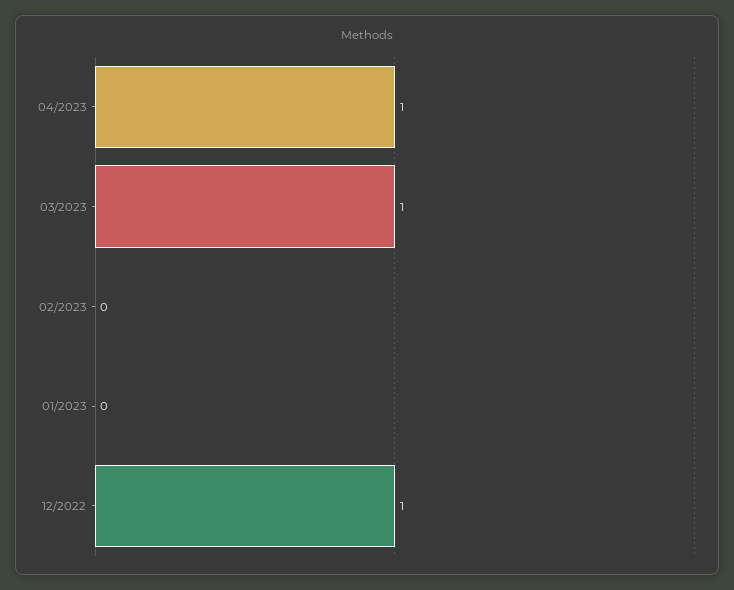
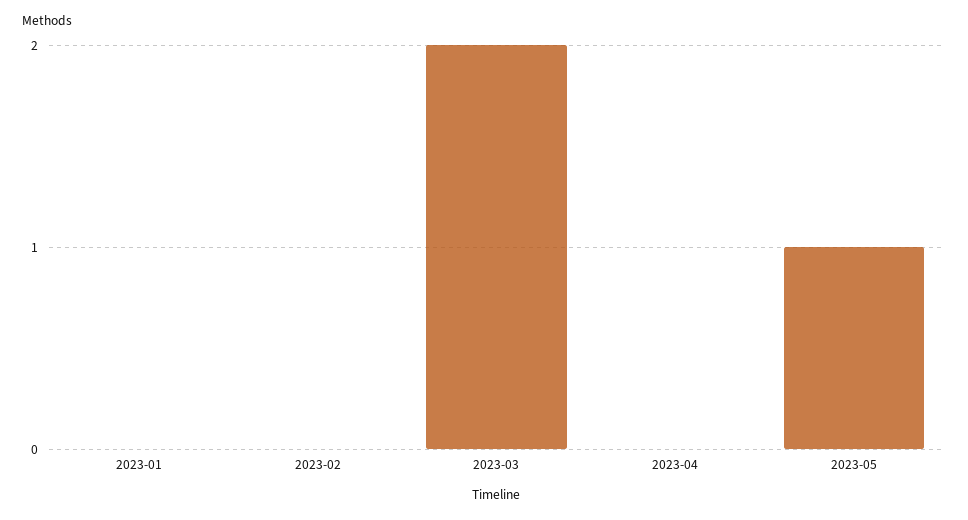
04/2023: 1 -> 0
03/2023: 1 -> 2
12/2022: 1 -> none
2023-05: none -> 1

